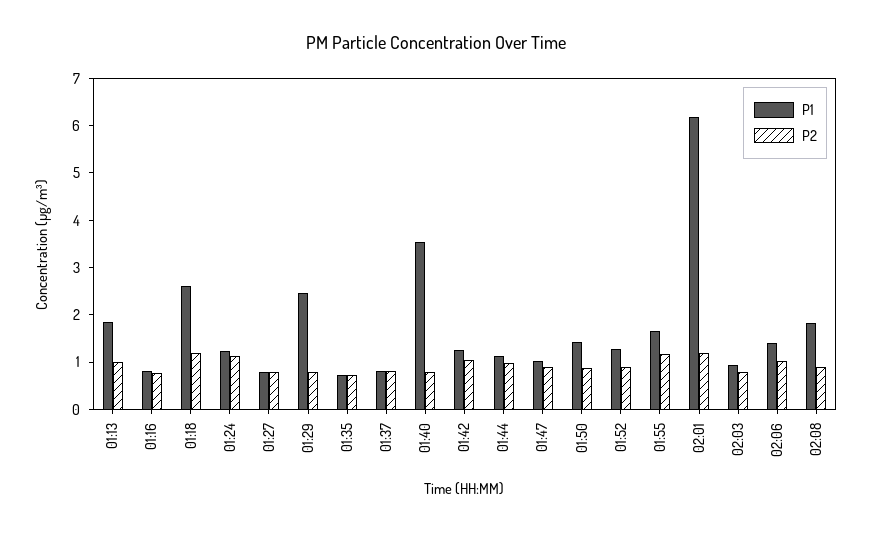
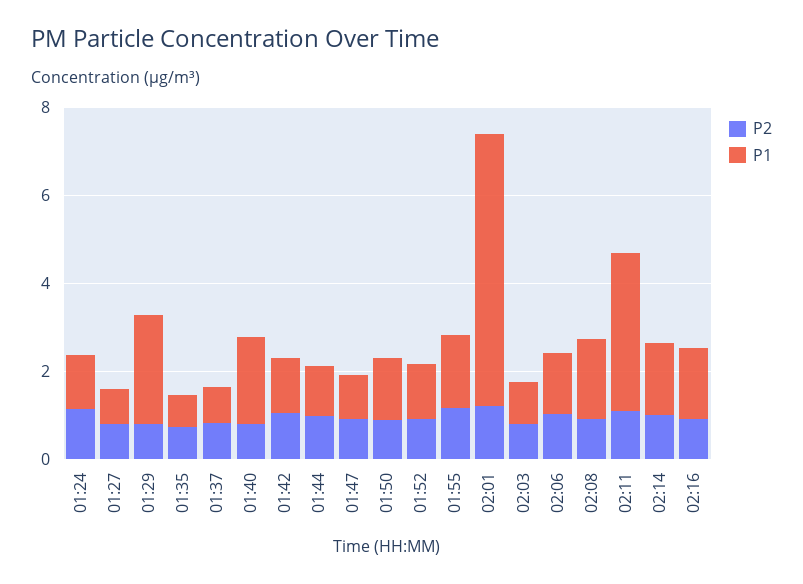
P1, 01:13: 1.8 -> none
P2, 01:13: 1 -> none
P1, 01:16: 0.8 -> none
P2, 01:16: 0.8 -> none
P1, 01:18: 2.6 -> none
P2, 01:18: 1.2 -> none
P1, 01:40: 3.6 -> 2
P2, 02:11: none -> 1
P1, 02:11: none -> 3.5
P2, 02:14: none -> 1
P1, 02:14: none -> 1.5
P2, 02:16: none -> 1
P1, 02:16: none -> 1.5

